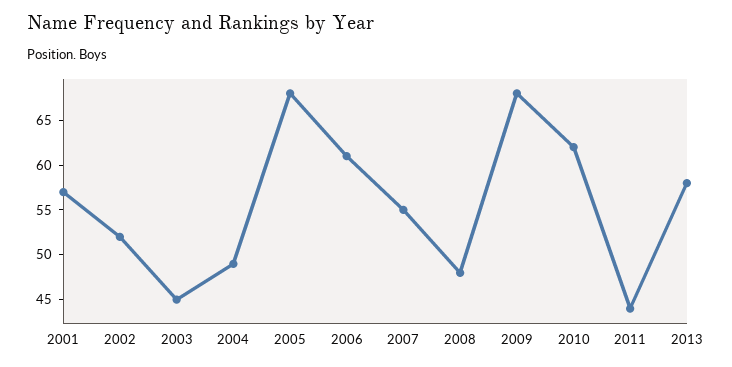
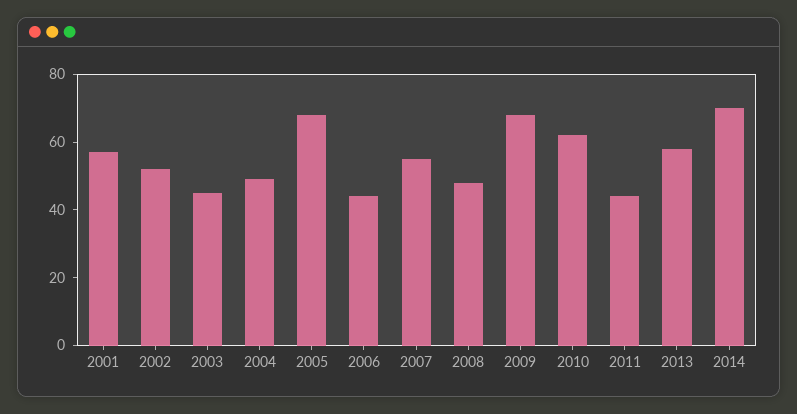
2006: 61 -> 45
2014: none -> 70

